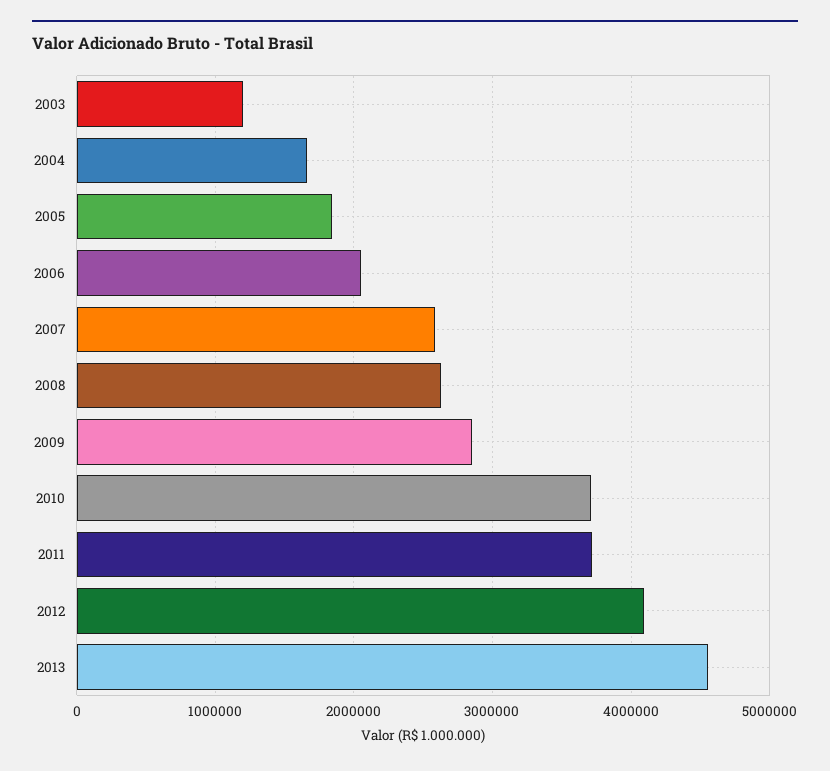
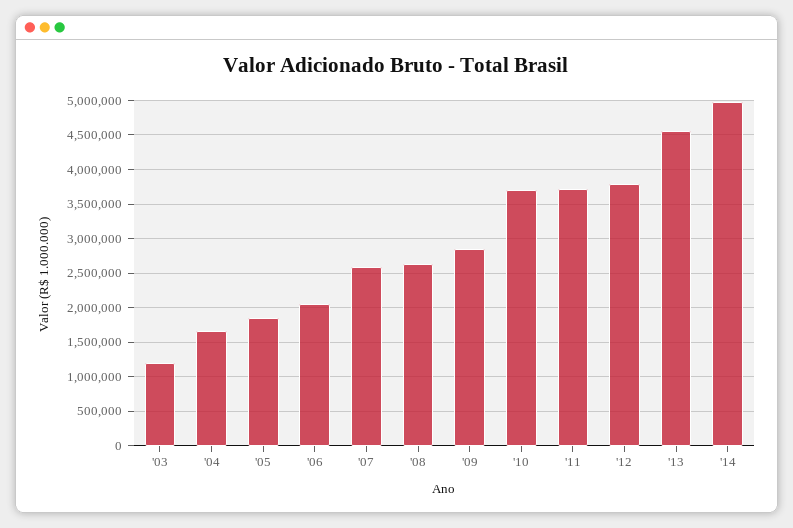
2012: 4100000 -> 3800000
'14: none -> 5000000

